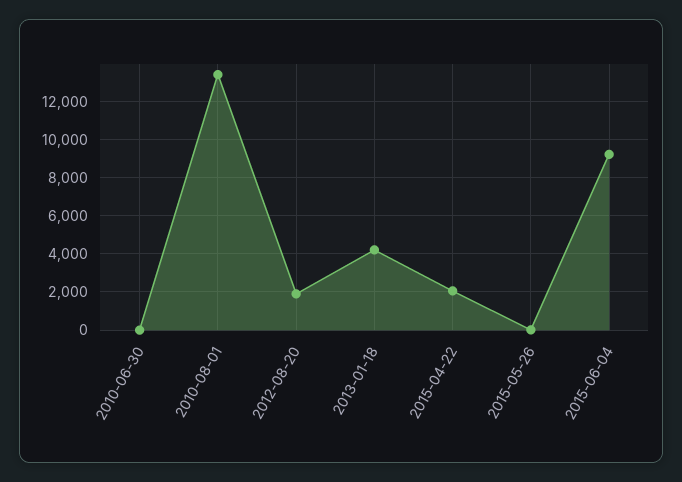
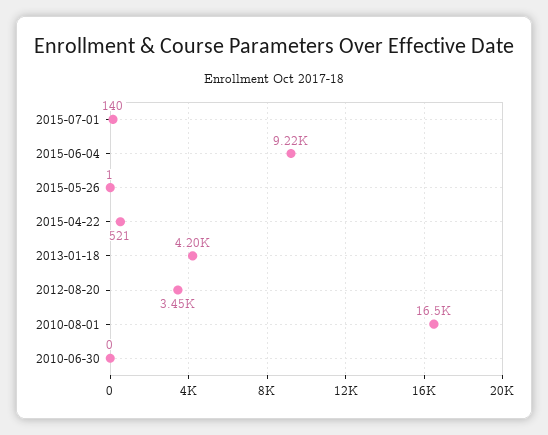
2010-08-01: 13500 -> 16500
2012-08-20: 2000 -> 3450
2015-04-22: 2000 -> 521
2015-07-01: none -> 140

